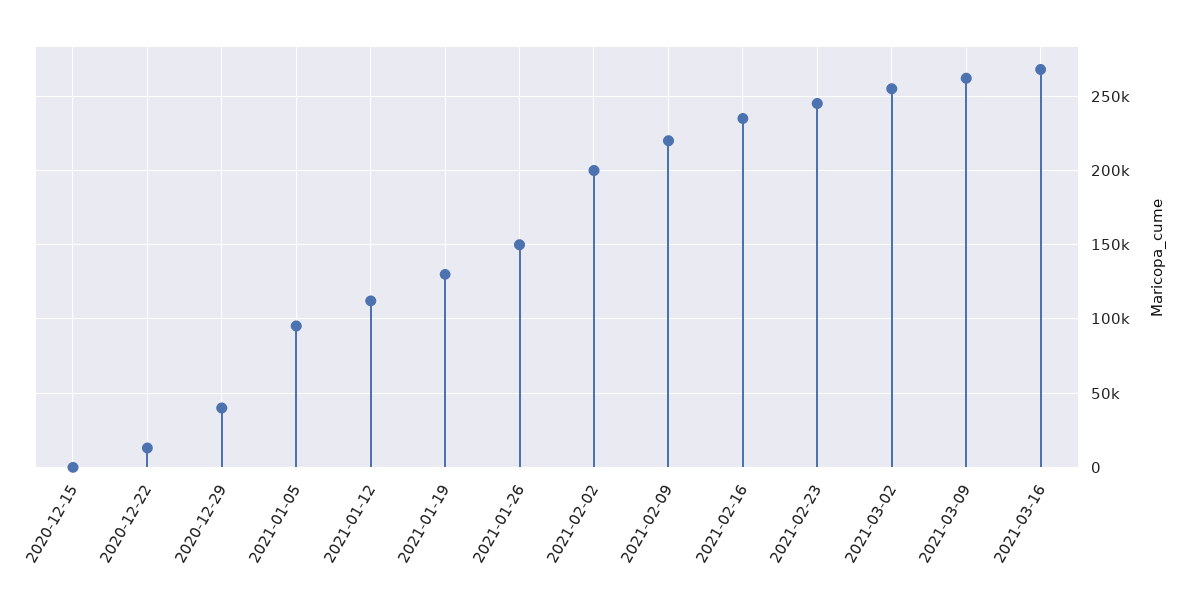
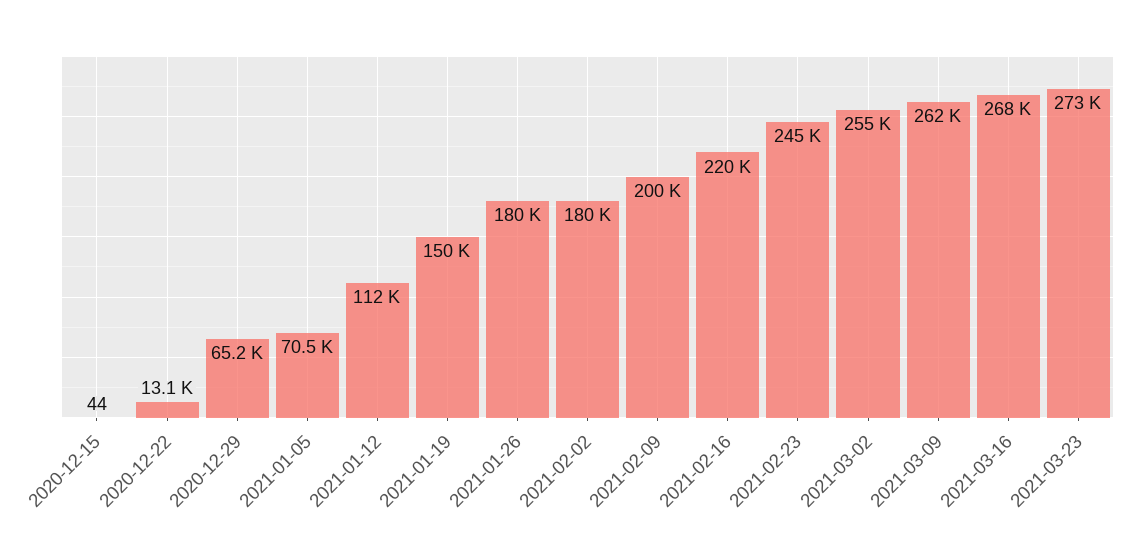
2020-12-29: 40000 -> 65200
2021-01-05: 95000 -> 70500
2021-01-19: 130000 -> 150000
2021-01-26: 150000 -> 180000
2021-02-02: 200000 -> 180000
2021-02-09: 220000 -> 200000
2021-02-16: 235000 -> 220000
2021-03-23: none -> 273000

